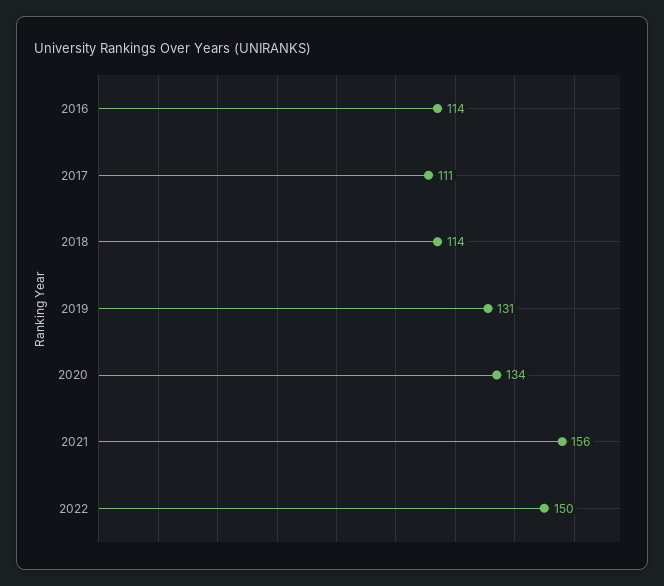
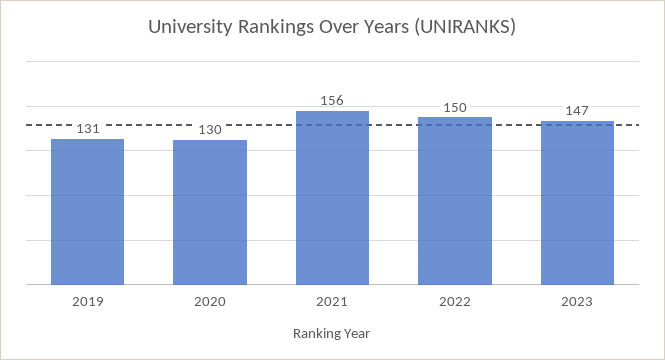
2016: 114 -> none
2017: 111 -> none
2018: 114 -> none
2020: 134 -> 130
2023: none -> 147

